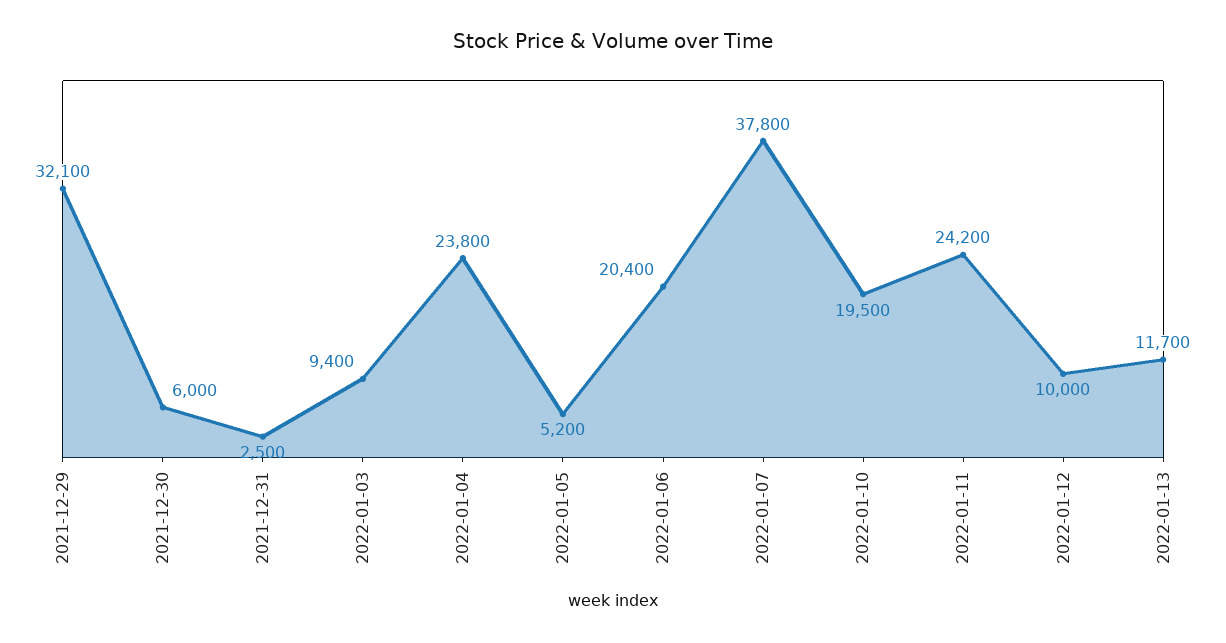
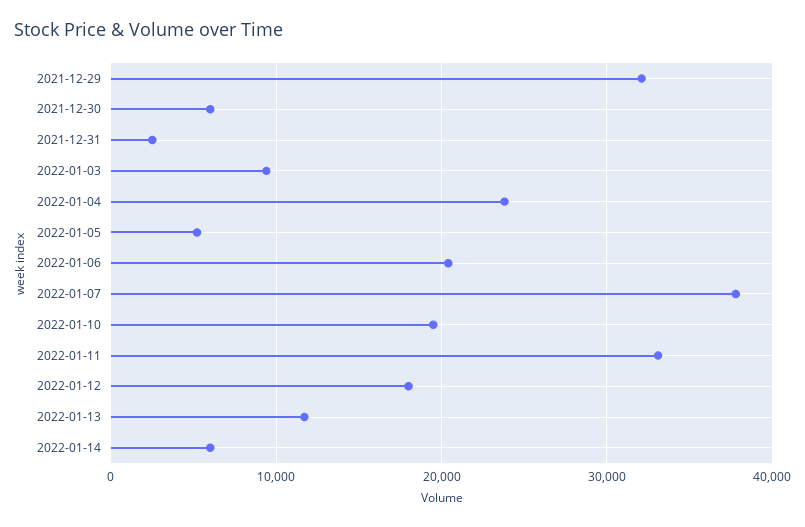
2022-01-11: 24200 -> 33000
2022-01-12: 10000 -> 18000
2022-01-14: none -> 6000

